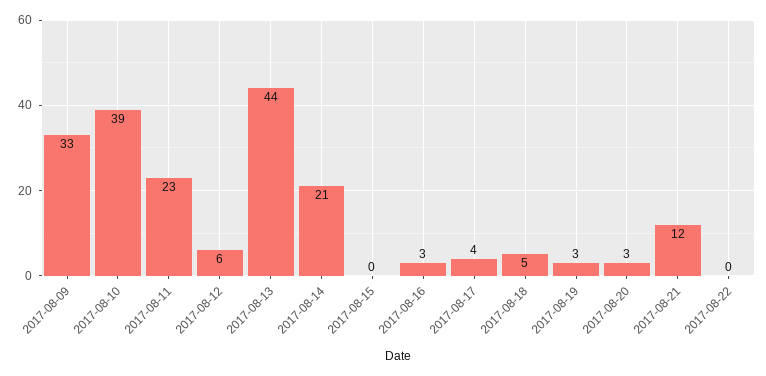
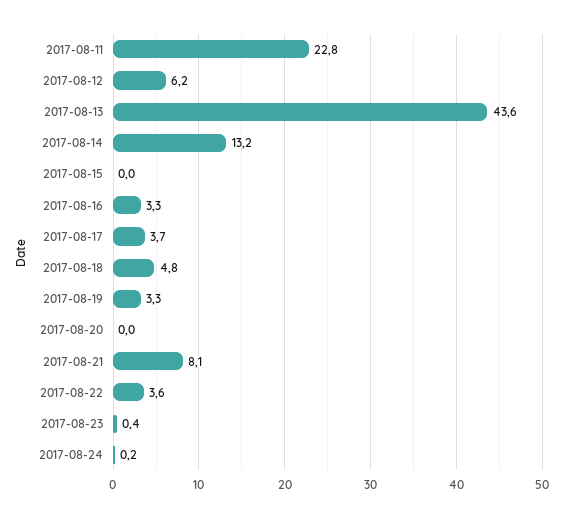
2017-08-09: 33 -> none
2017-08-10: 39 -> none
2017-08-14: 21 -> 13.2
2017-08-20: 3 -> 0
2017-08-21: 12 -> 8.1
2017-08-22: 0 -> 3.6
2017-08-23: none -> 0.4
2017-08-24: none -> 0.2

